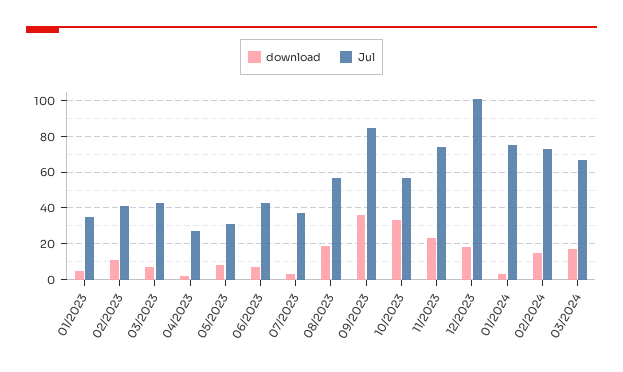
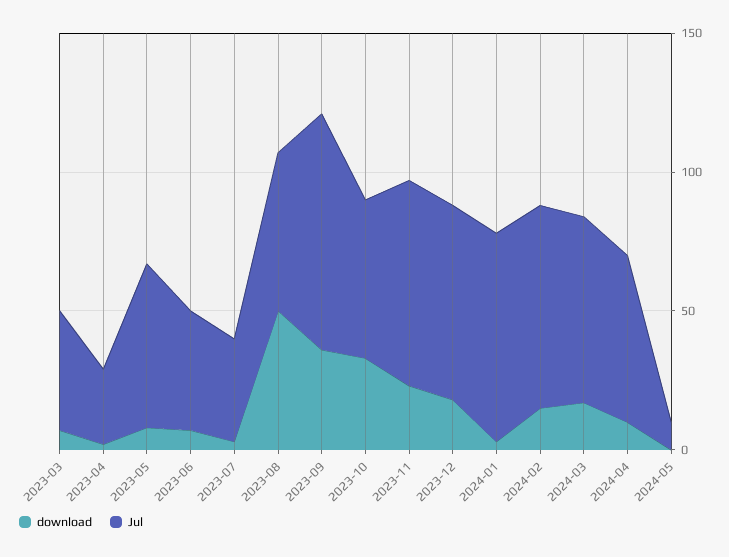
download, 01/2023: 5 -> none
Jul, 01/2023: 35 -> none
download, 02/2023: 10 -> none
Jul, 02/2023: 40 -> none
Jul, 05/2023: 30 -> 60
download, 08/2023: 20 -> 50
Jul, 12/2023: 100 -> 70
download, 2024-04: none -> 10
Jul, 2024-04: none -> 60
download, 2024-05: none -> 0
Jul, 2024-05: none -> 10

